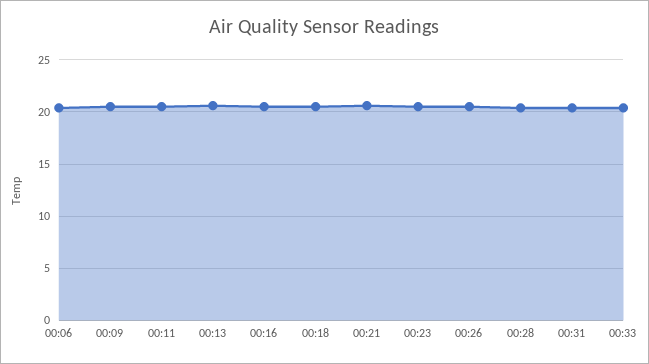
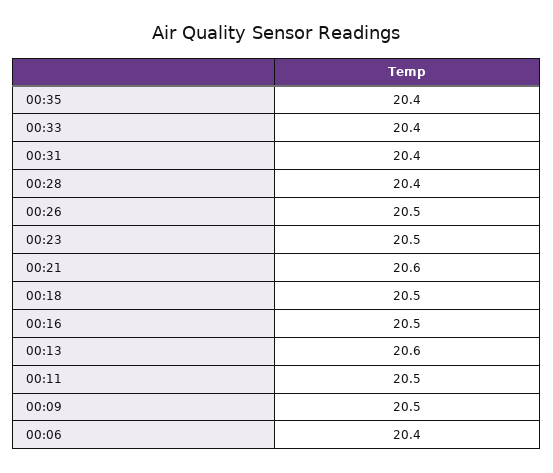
00:35: none -> 20.4

